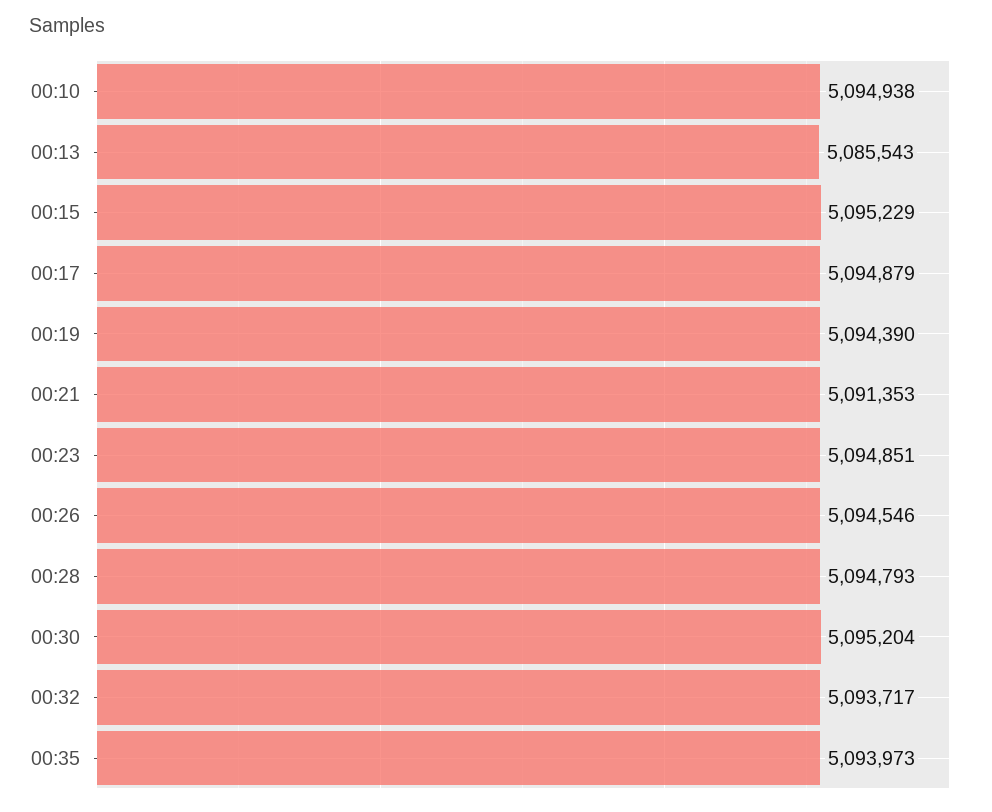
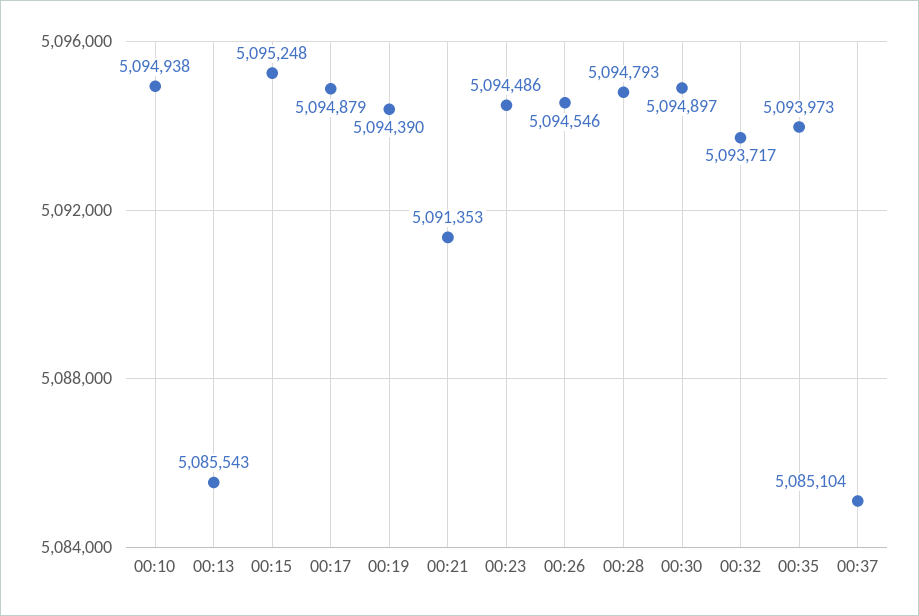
00:15: 5095229 -> 5095248
00:23: 5094851 -> 5094486
00:30: 5095204 -> 5094897
00:37: none -> 5085104

